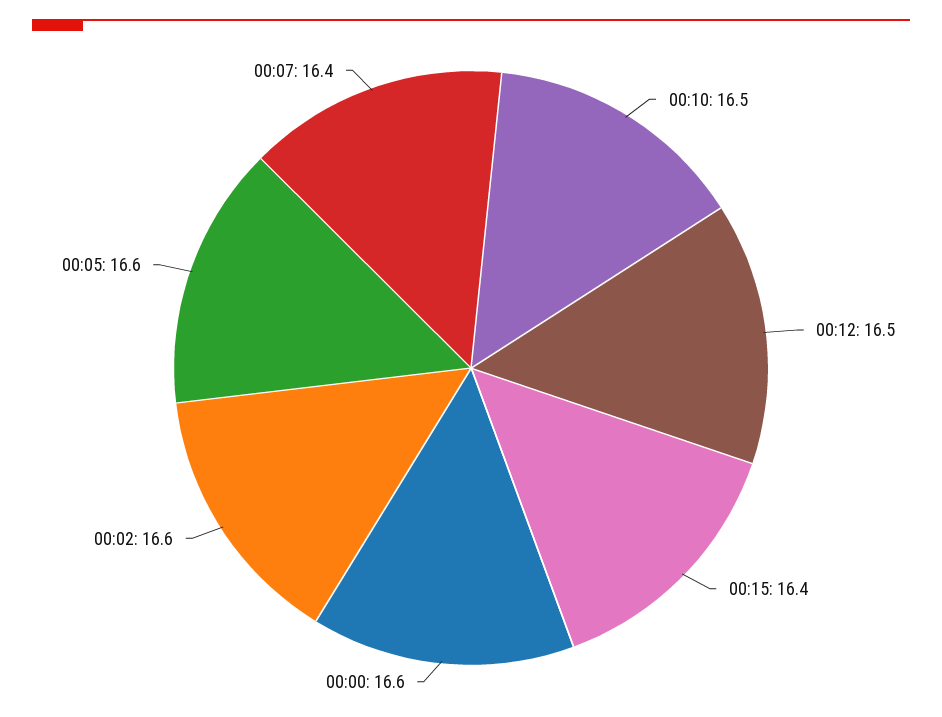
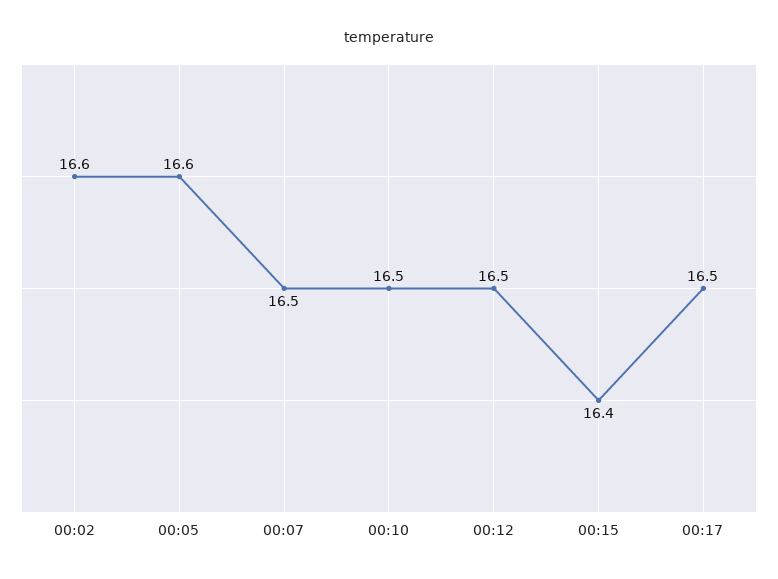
00:00: 16.6 -> none
00:07: 16.4 -> 16.5
00:17: none -> 16.5

